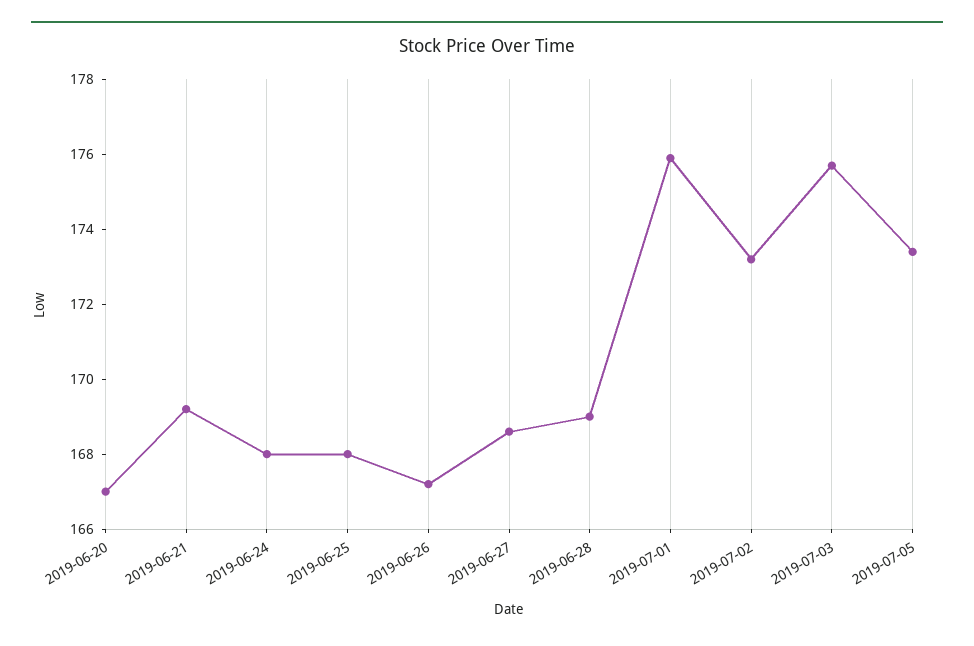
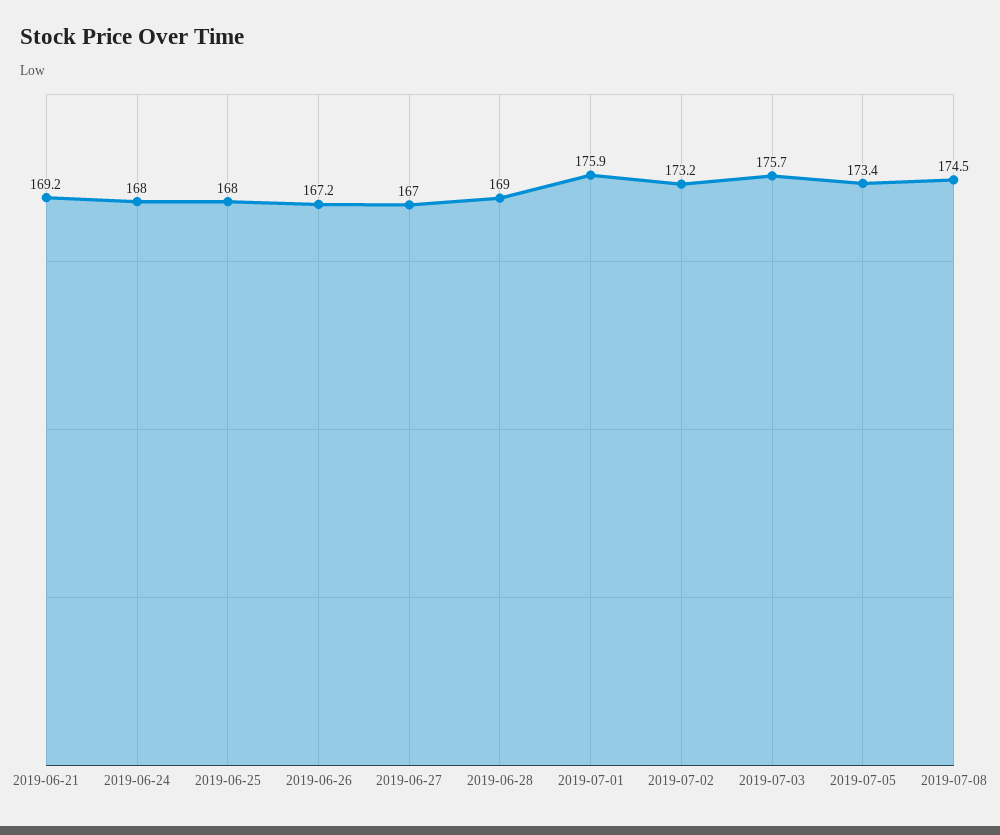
2019-06-20: 167 -> none
2019-06-27: 168.5 -> 167
2019-07-08: none -> 174.5

